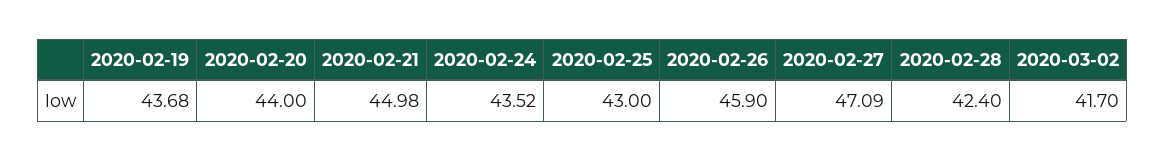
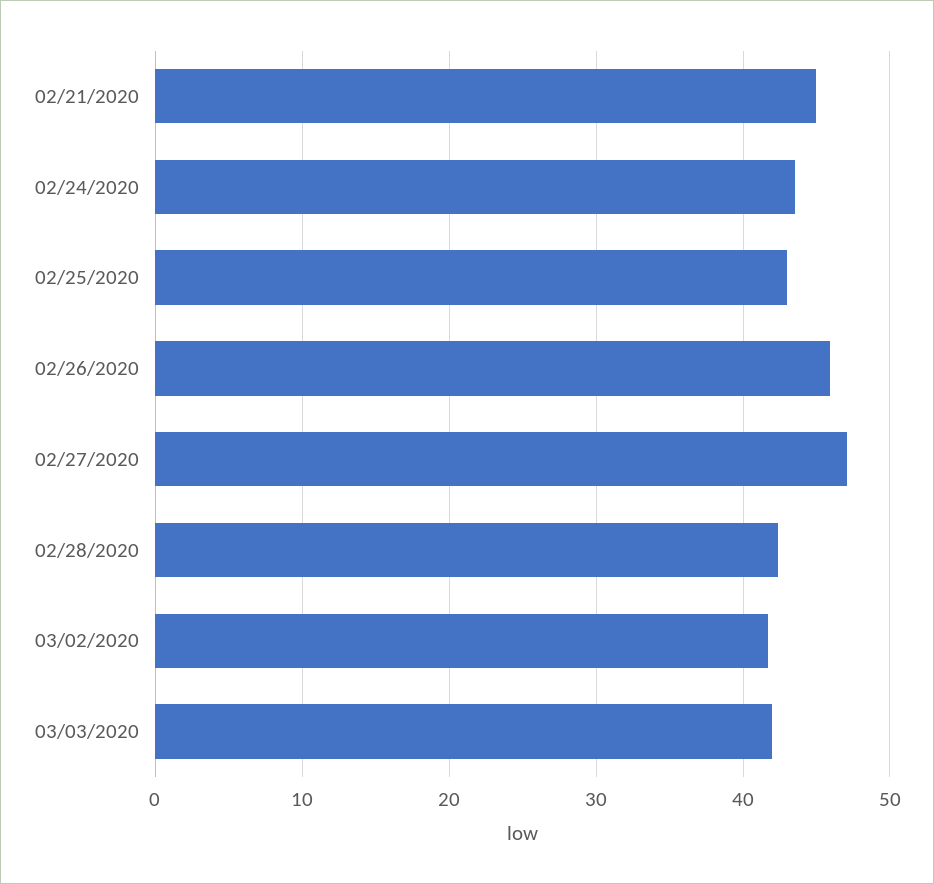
2020-02-19: 43.68 -> none
2020-02-20: 44 -> none
03/03/2020: none -> 42

